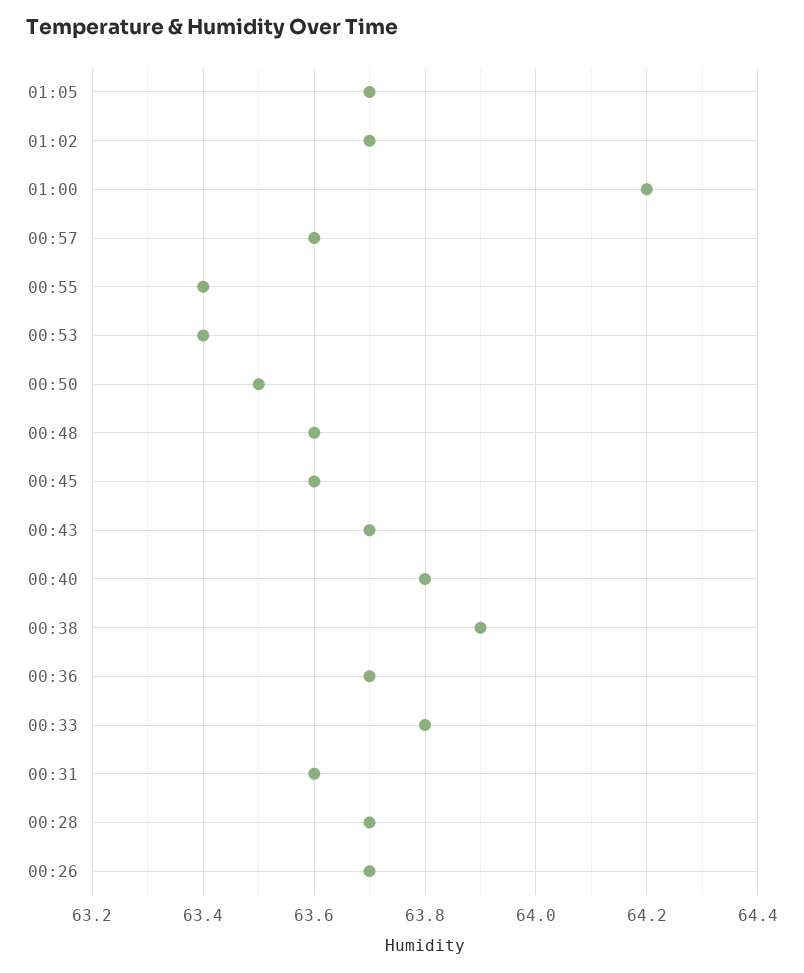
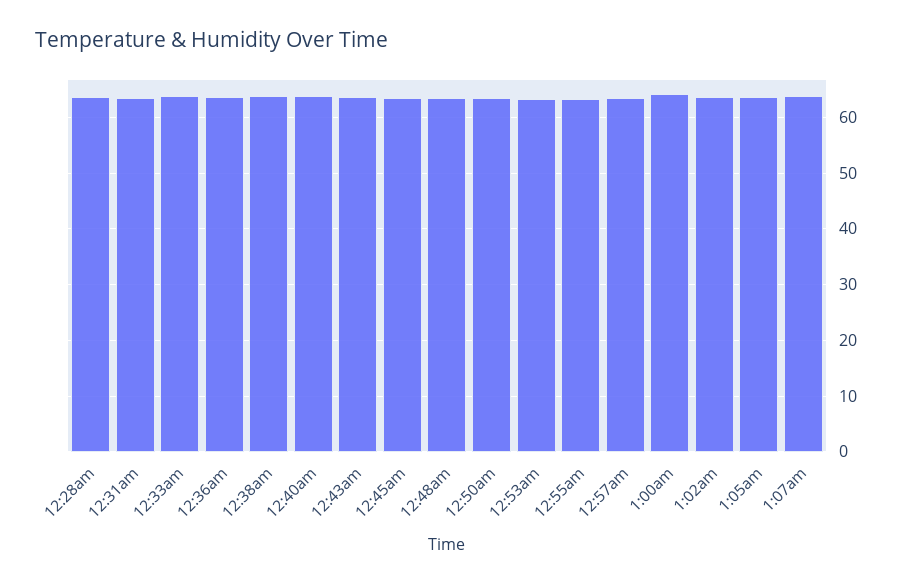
00:26: 63.7 -> none
1:07am: none -> 64

